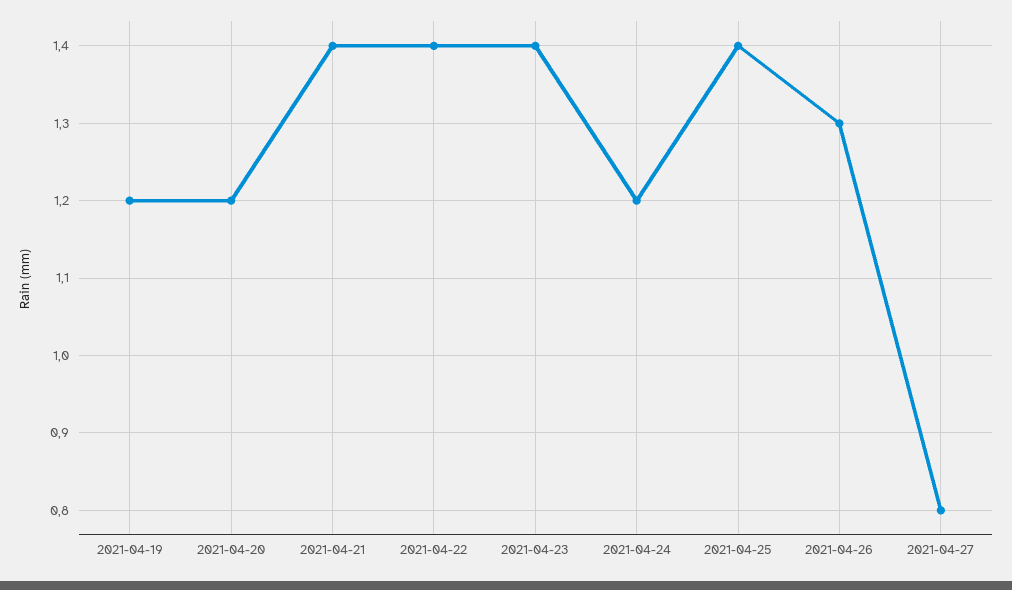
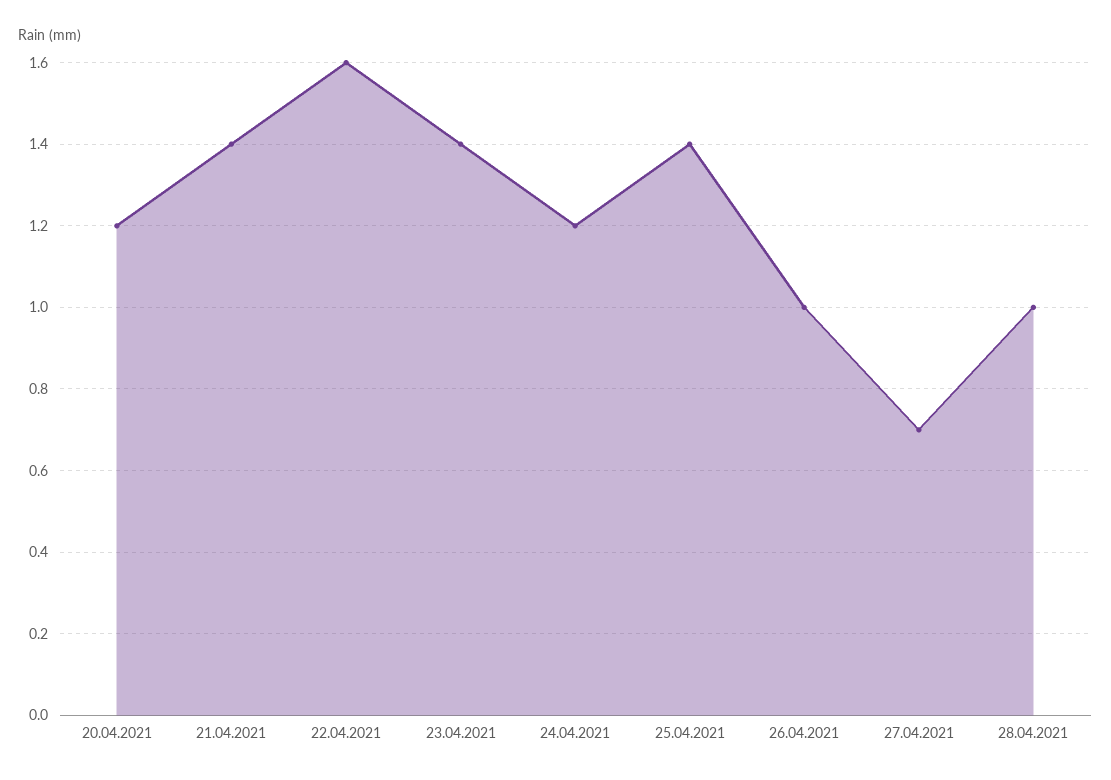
2021-04-19: 1.2 -> none
2021-04-22: 1.4 -> 1.6
2021-04-26: 1.3 -> 1
2021-04-27: 0.8 -> 0.7
28.04.2021: none -> 1

